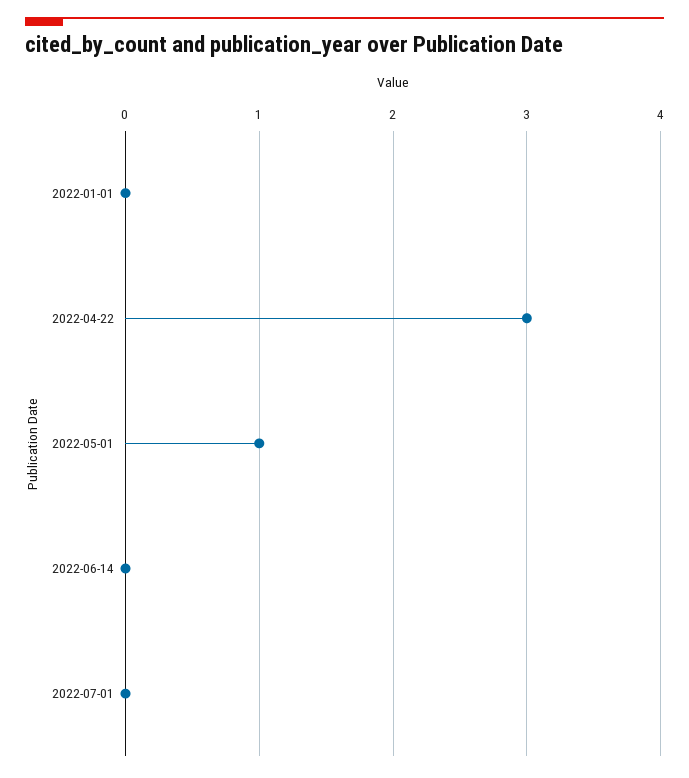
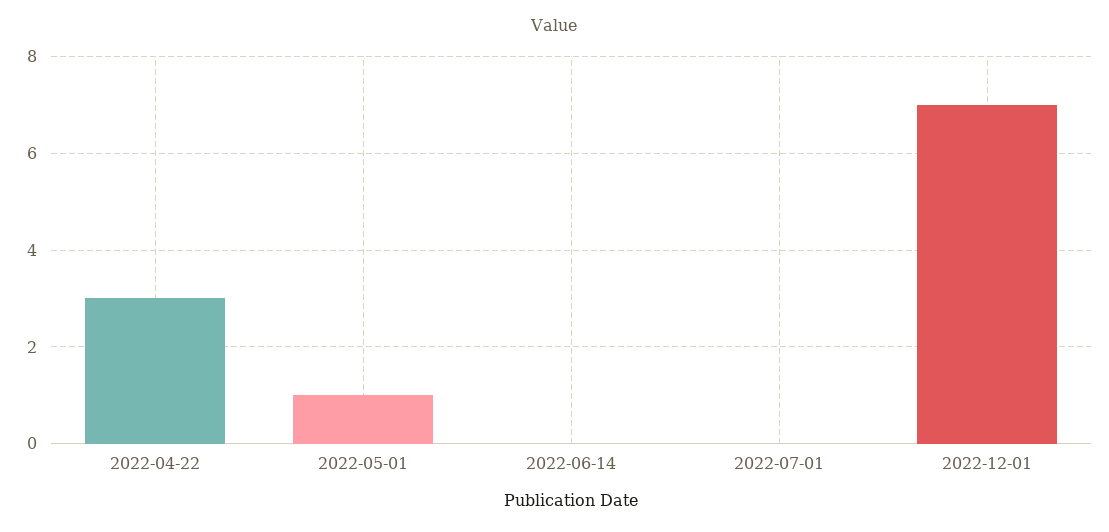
2022-01-01: 0 -> none
2022-12-01: none -> 7

